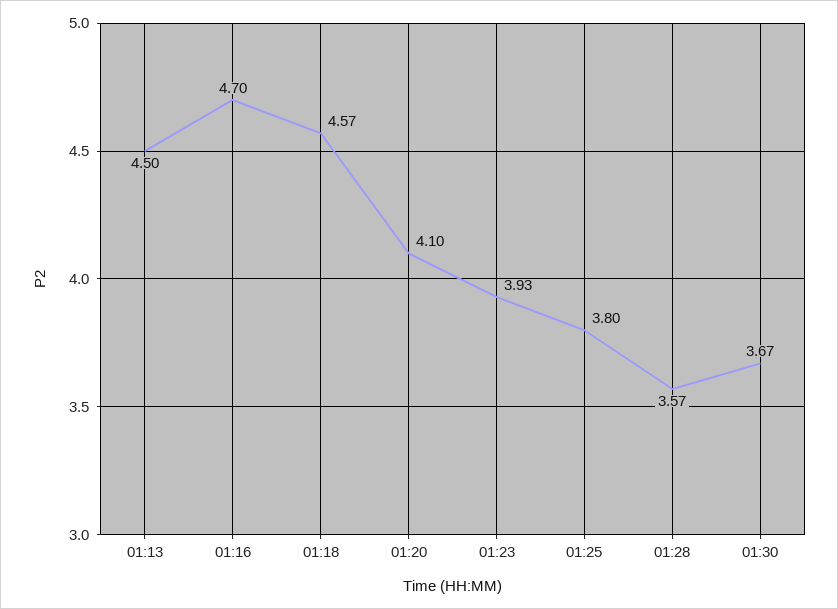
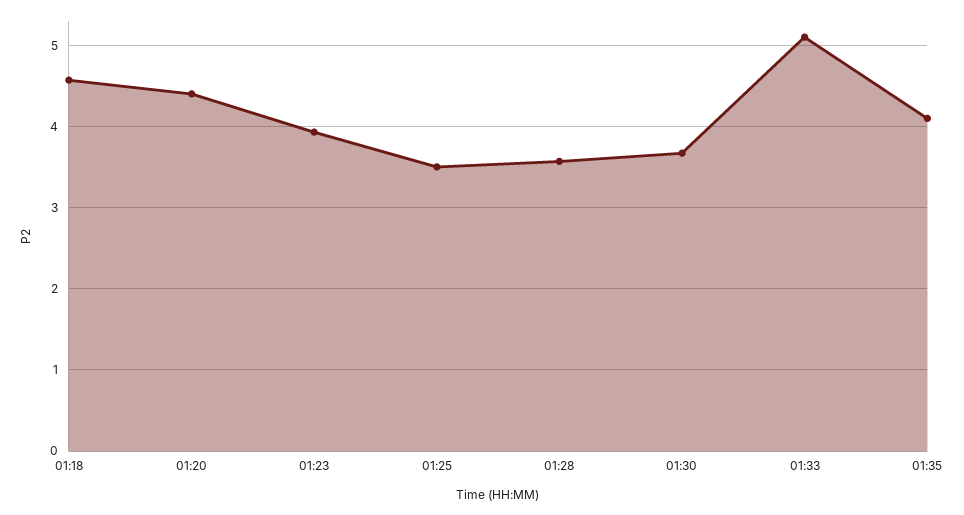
01:13: 4.5 -> none
01:16: 4.7 -> none
01:20: 4.1 -> 4.4
01:25: 3.8 -> 3.5
01:33: none -> 5.1
01:35: none -> 4.1

